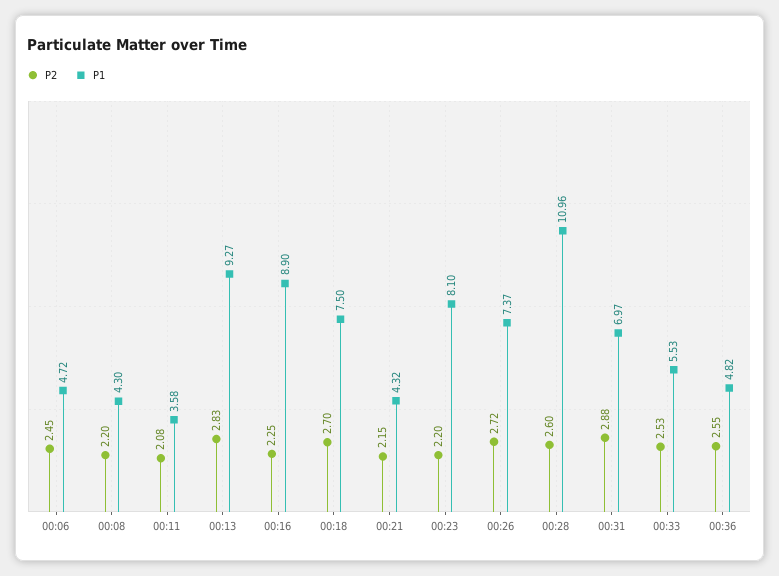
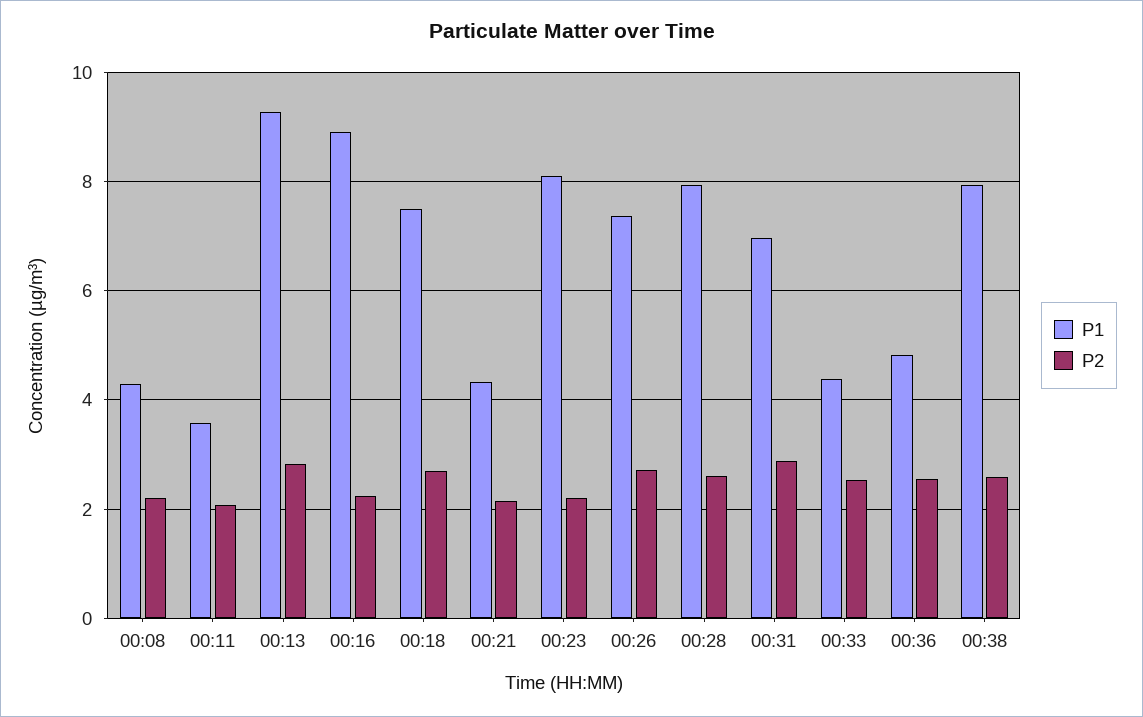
P2, 00:06: 2.45 -> none
P1, 00:06: 4.72 -> none
P1, 00:28: 10.96 -> 8
P1, 00:33: 5.53 -> 4.4
P1, 00:38: none -> 8
P2, 00:38: none -> 2.6

